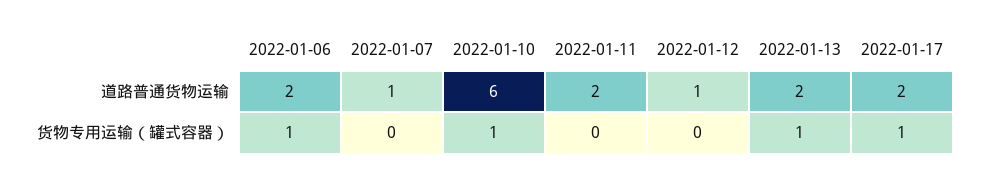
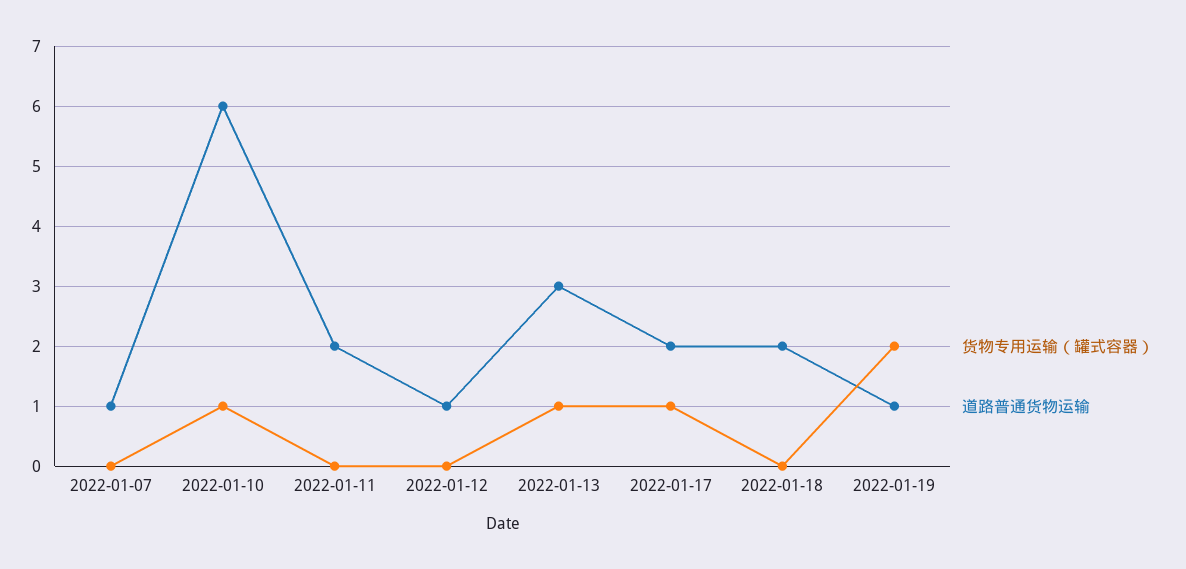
道路普通货物运输, 2022-01-06: 2 -> none
道路普通货物运输, 2022-01-13: 2 -> 3
货物专用运输（罐式容器）, 2022-01-06: 1 -> none
货物专用运输（罐式容器）, 2022-01-18: none -> 0
道路普通货物运输, 2022-01-18: none -> 2
货物专用运输（罐式容器）, 2022-01-19: none -> 2
道路普通货物运输, 2022-01-19: none -> 1

